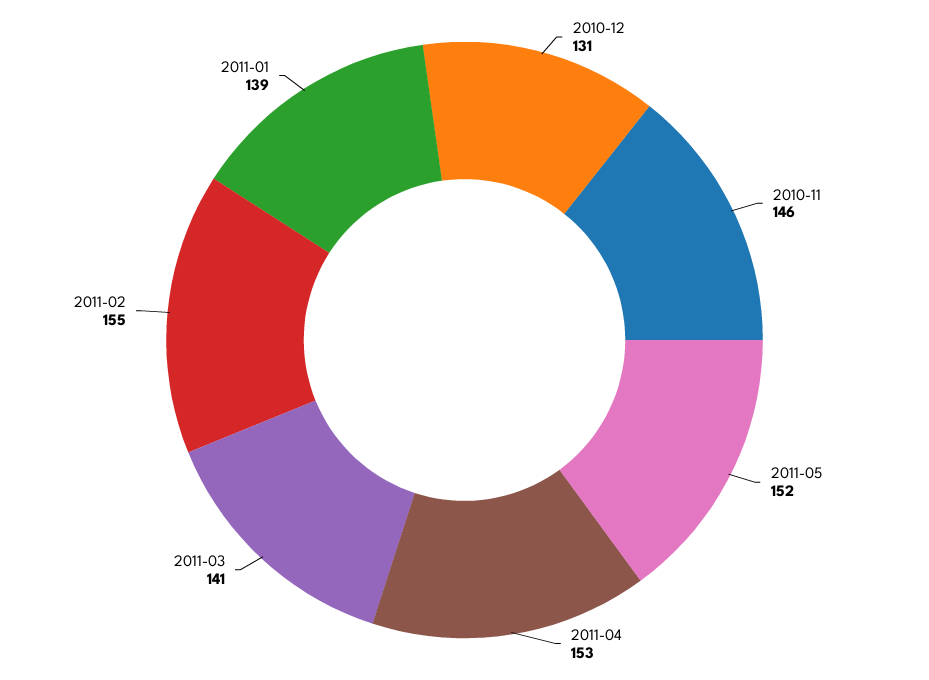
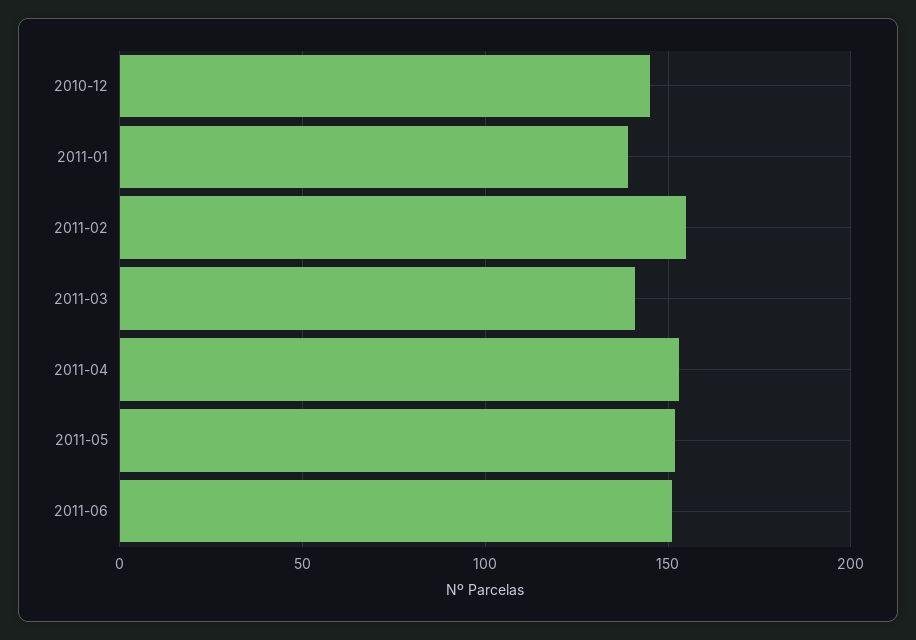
2010-12: 131 -> 145
2010-11: 146 -> none
2011-06: none -> 150

